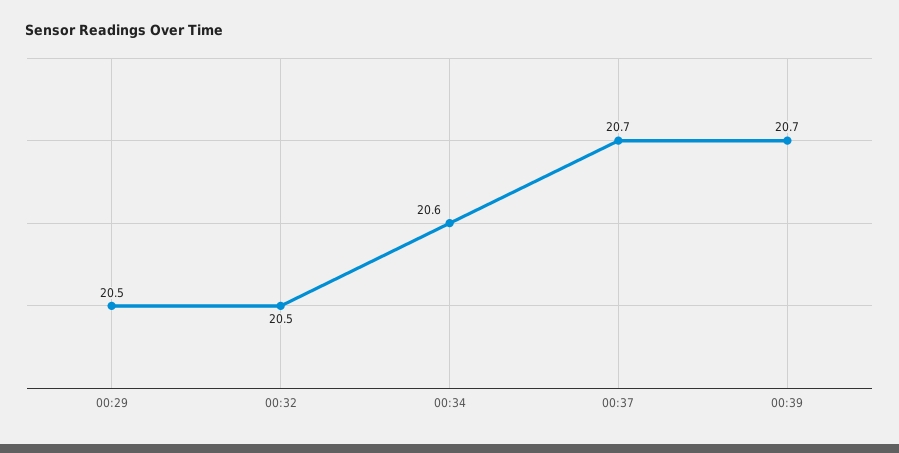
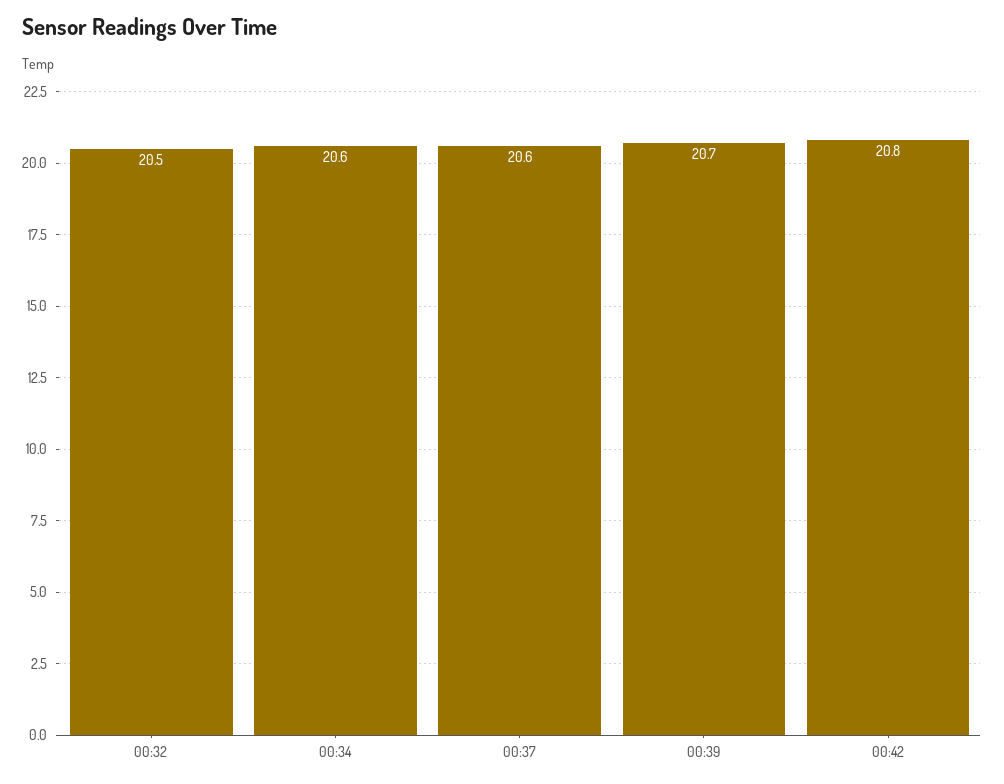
00:29: 20.5 -> none
00:37: 20.7 -> 20.6
00:42: none -> 20.8

